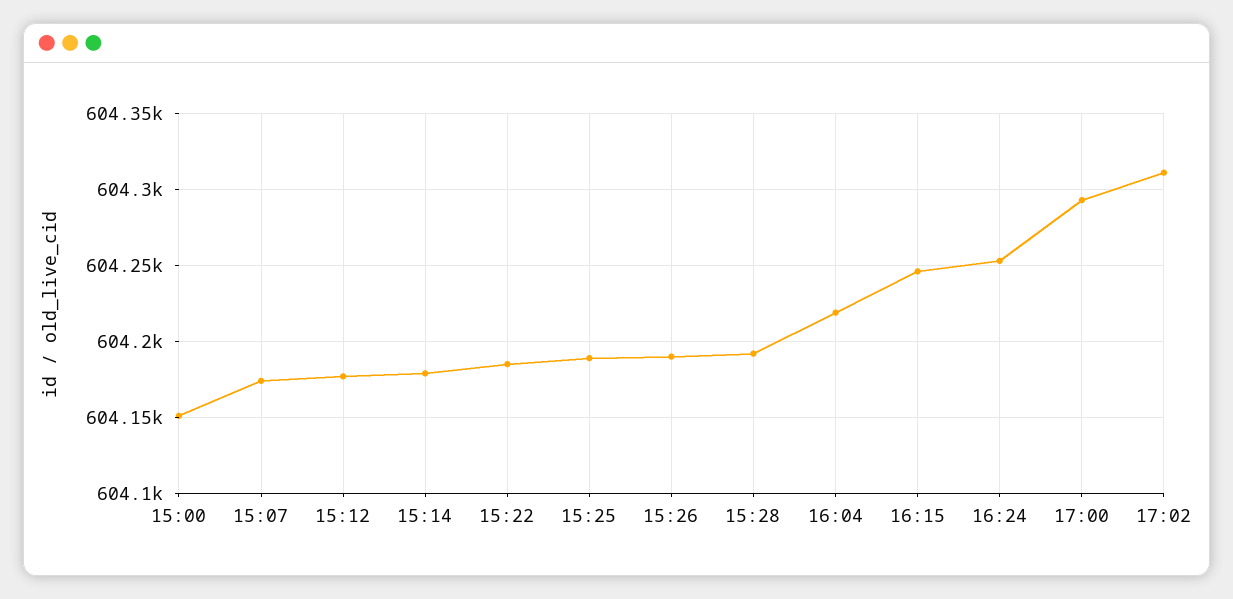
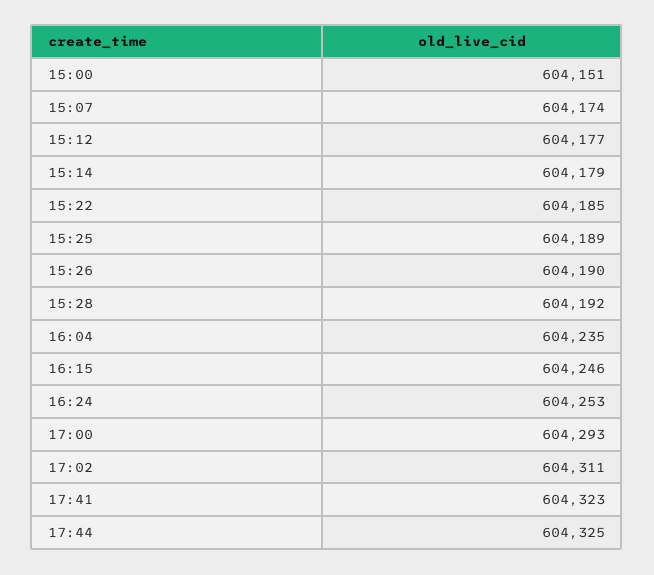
16:04: 604220 -> 604235
17:41: none -> 604323
17:44: none -> 604325

